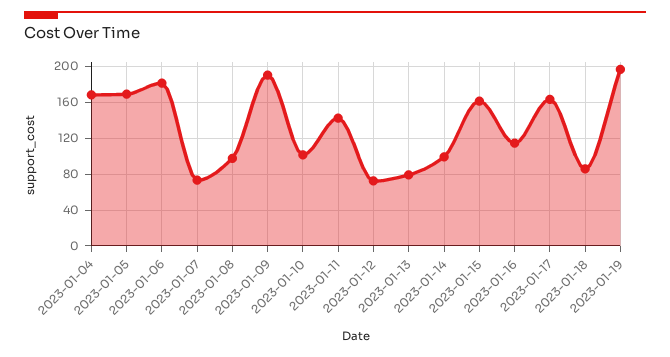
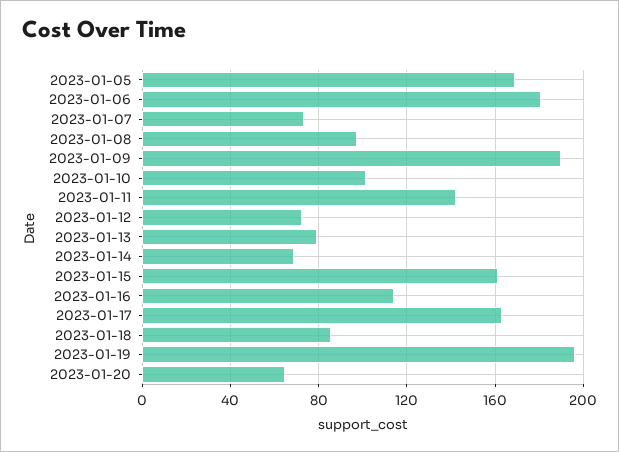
2023-01-04: 170 -> none
2023-01-14: 100 -> 70
2023-01-20: none -> 65

